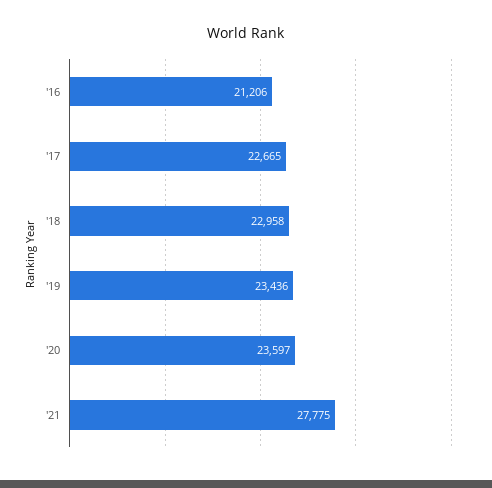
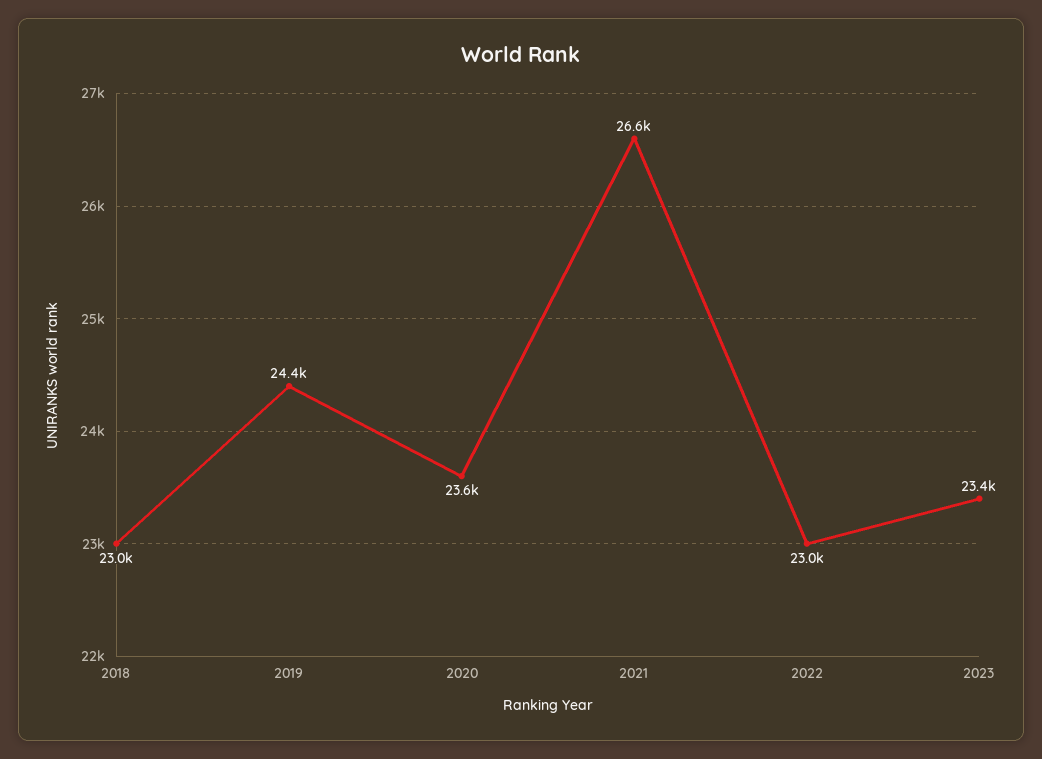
'16: 21206 -> none
'17: 22665 -> none
'19: 23436 -> 24400
'21: 27775 -> 26600
2022: none -> 23000
2023: none -> 23400

